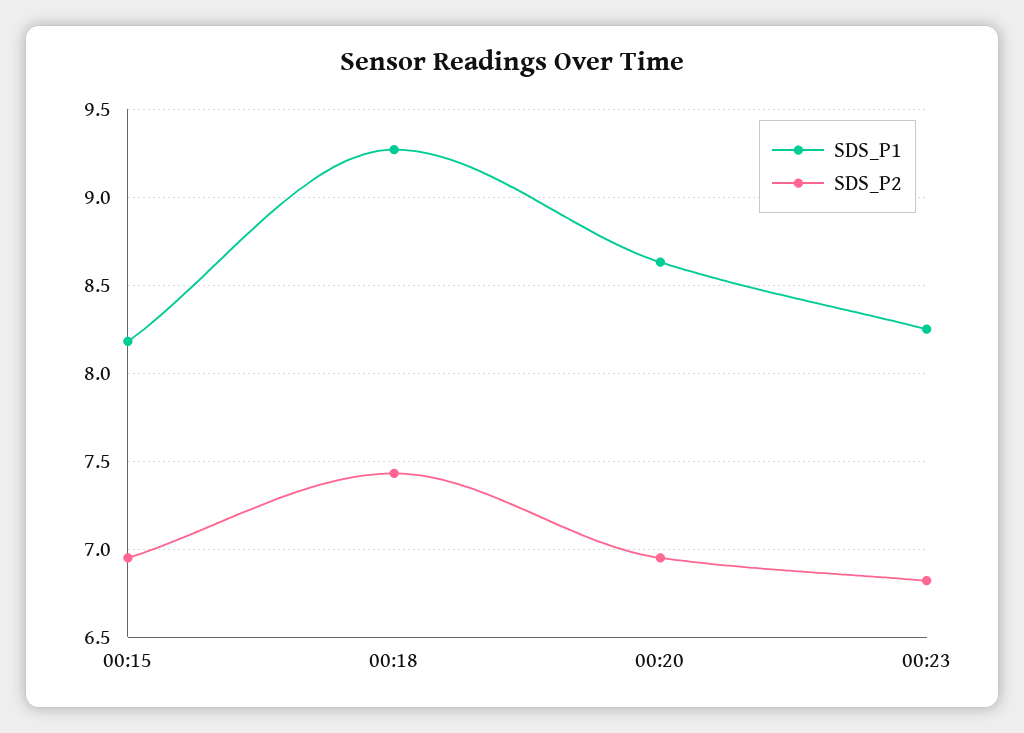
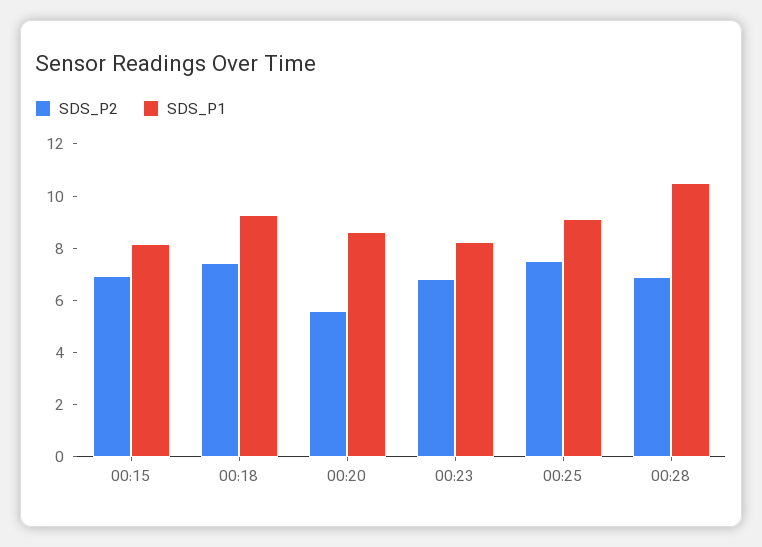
SDS_P2, 00:20: 6.95 -> 5.5
SDS_P2, 00:25: none -> 7.5
SDS_P1, 00:25: none -> 9
SDS_P2, 00:28: none -> 7
SDS_P1, 00:28: none -> 10.5

